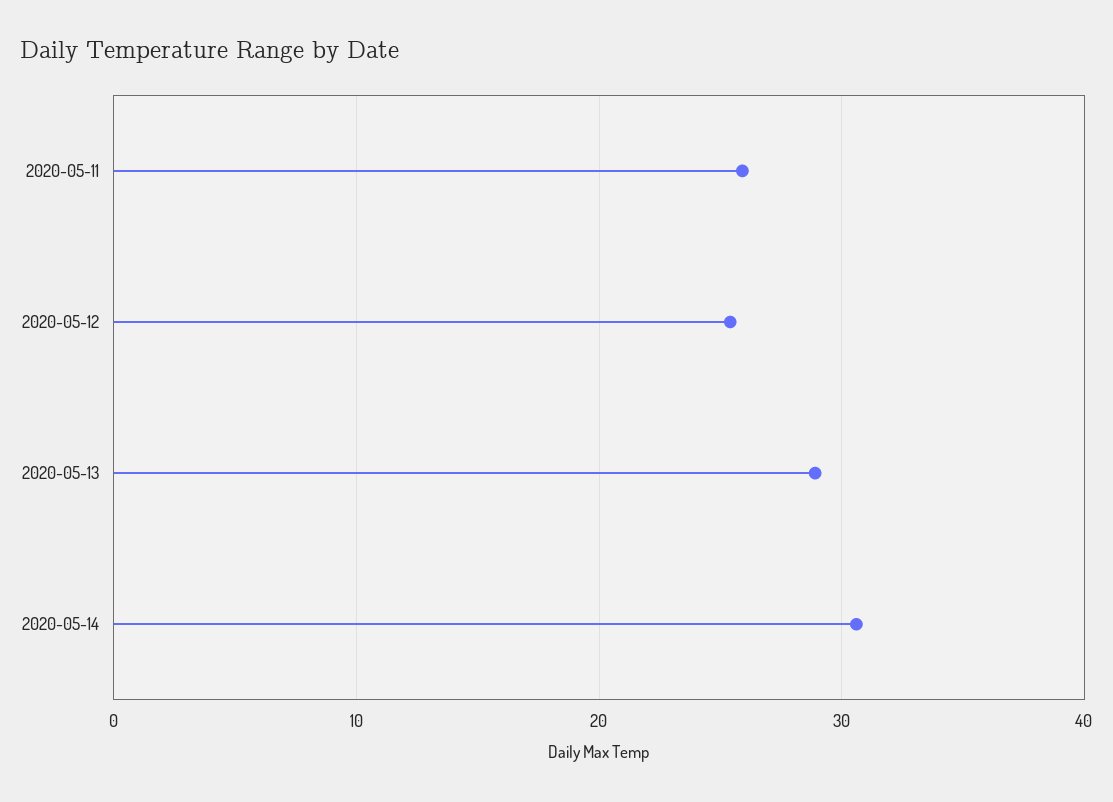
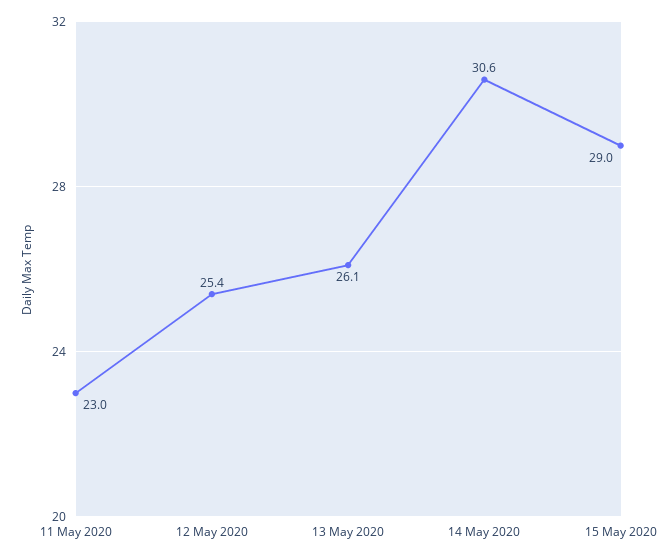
2020-05-11: 26 -> 23
2020-05-13: 29 -> 26.1
15 May 2020: none -> 29

